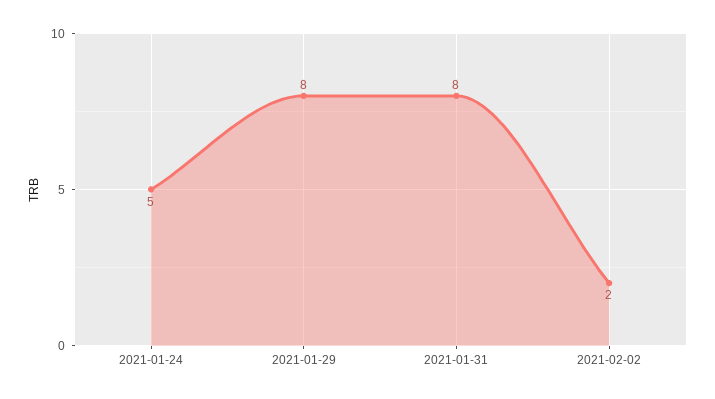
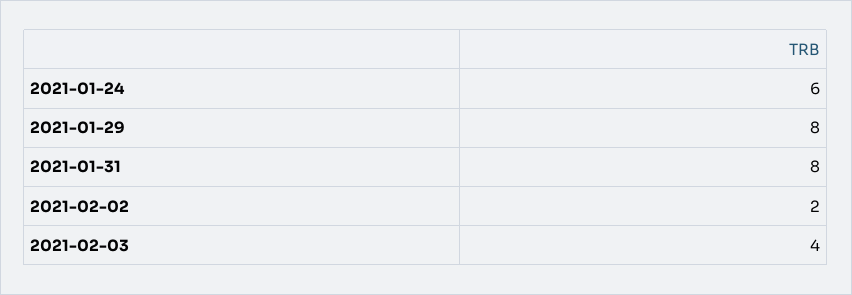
2021-01-24: 5 -> 6
2021-02-03: none -> 4

